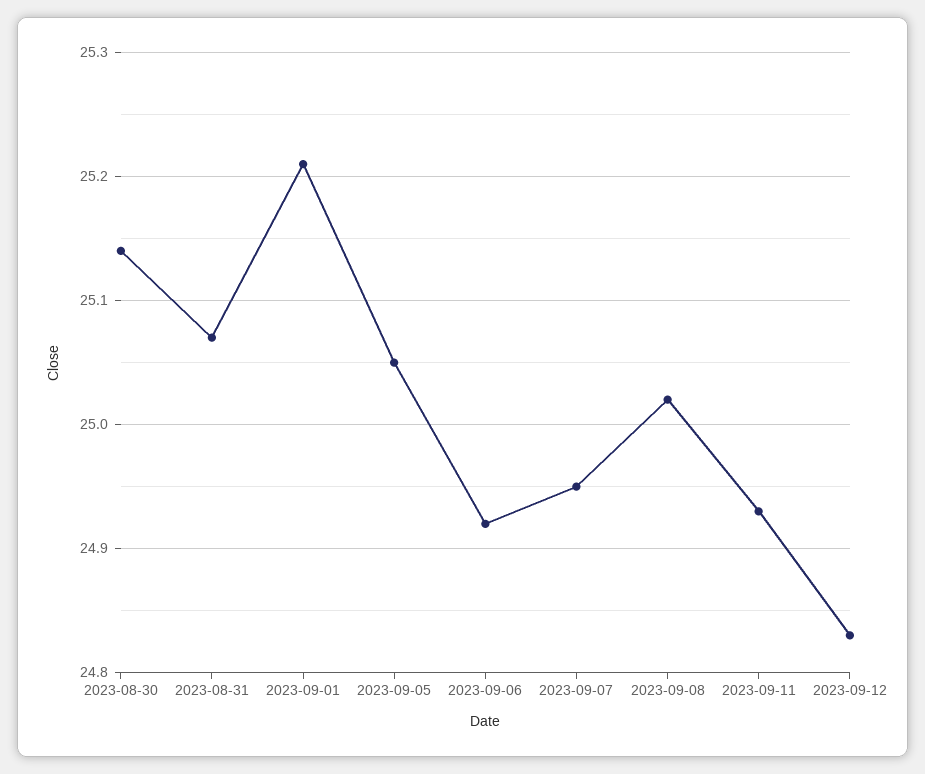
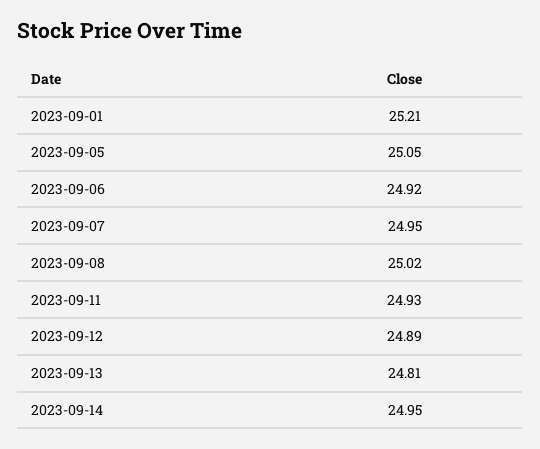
2023-08-30: 25.14 -> none
2023-08-31: 25.07 -> none
2023-09-12: 24.83 -> 24.89
2023-09-13: none -> 24.81
2023-09-14: none -> 24.95

